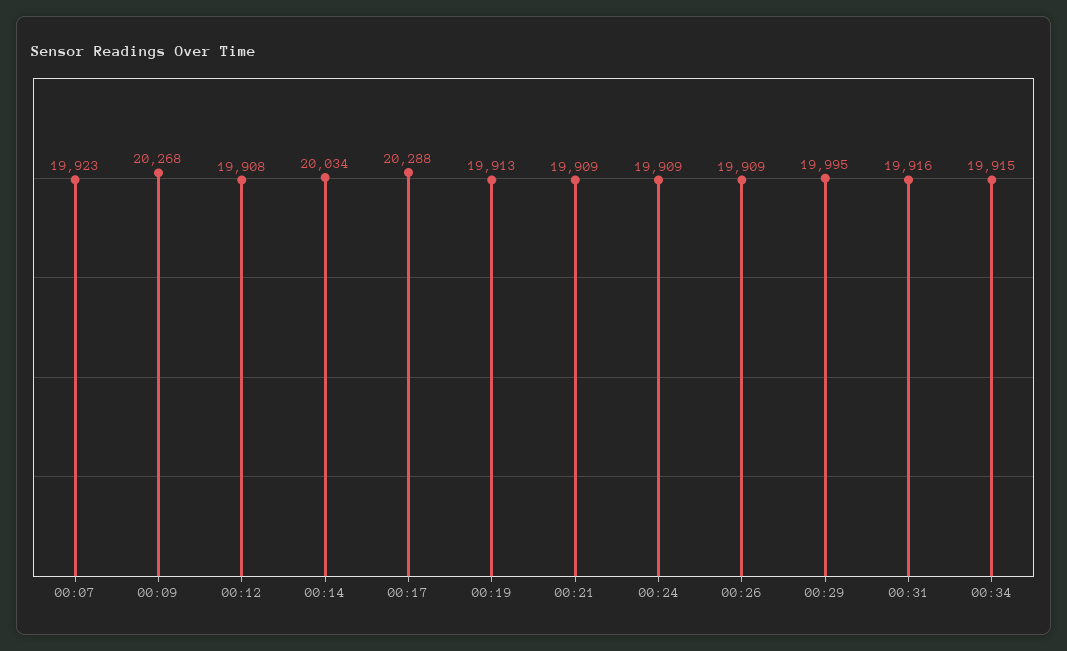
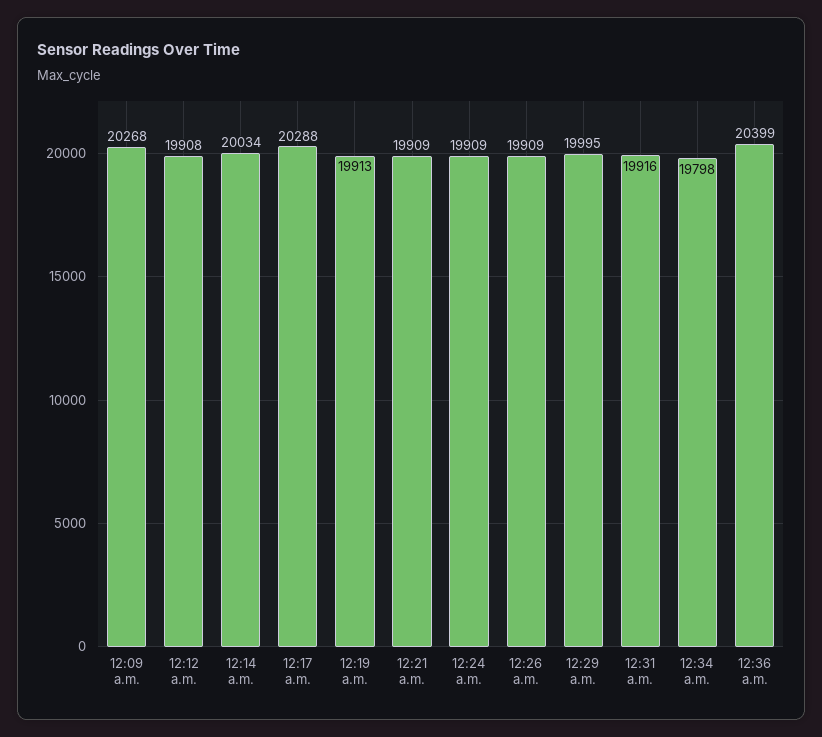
00:07: 19923 -> none
00:34: 19915 -> 19798
12:36 a.m.: none -> 20399

